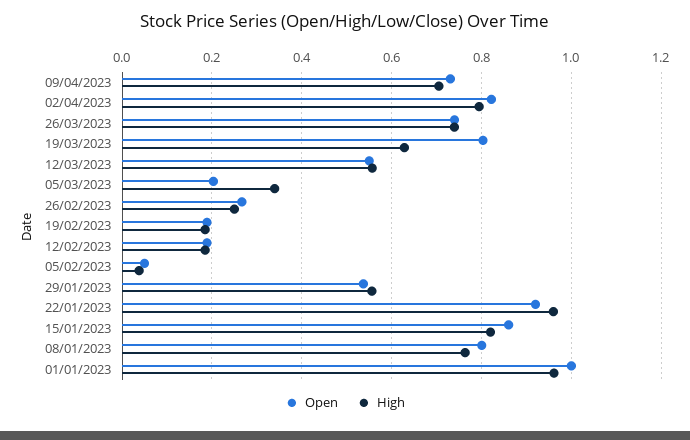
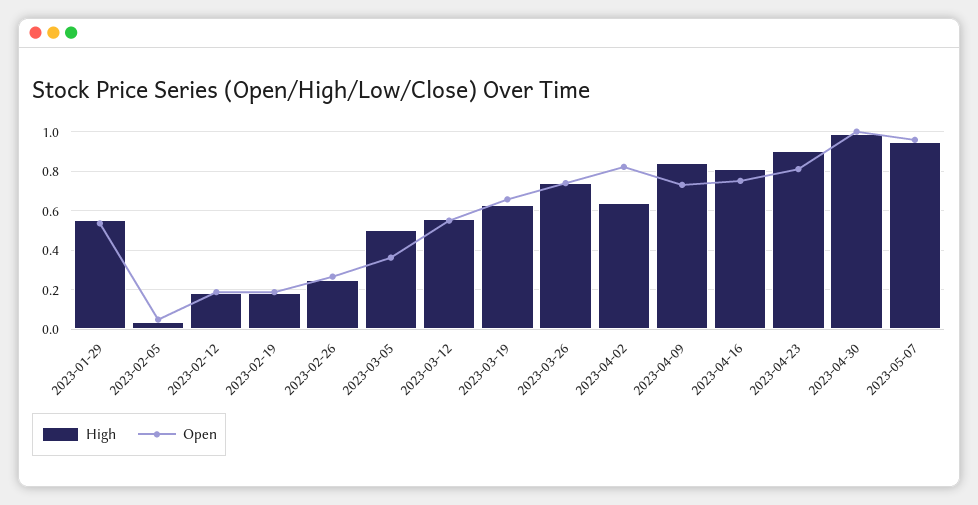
High, 09/04/2023: 0.7 -> 0.85
High, 02/04/2023: 0.8 -> 0.65
Open, 19/03/2023: 0.8 -> 0.65
Open, 05/03/2023: 0.2 -> 0.35
High, 05/03/2023: 0.34 -> 0.5
Open, 22/01/2023: 0.92 -> none
High, 22/01/2023: 0.96 -> none
Open, 15/01/2023: 0.86 -> none
High, 15/01/2023: 0.82 -> none
Open, 08/01/2023: 0.8 -> none
High, 08/01/2023: 0.76 -> none
Open, 01/01/2023: 1 -> none
High, 01/01/2023: 0.96 -> none
High, 2023-04-16: none -> 0.8
Open, 2023-04-16: none -> 0.75
High, 2023-04-23: none -> 0.9
Open, 2023-04-23: none -> 0.8
High, 2023-04-30: none -> 1
Open, 2023-04-30: none -> 1
High, 2023-05-07: none -> 0.95
Open, 2023-05-07: none -> 0.95

